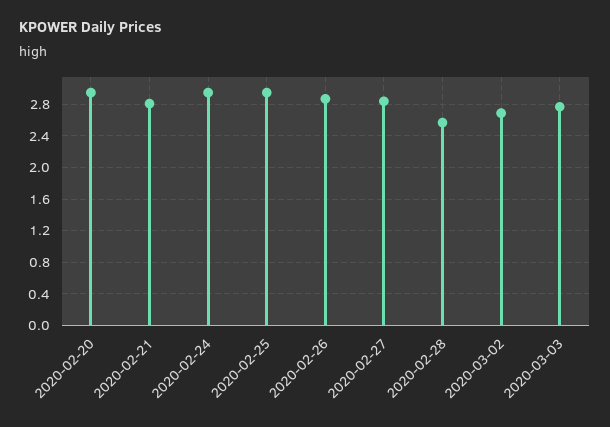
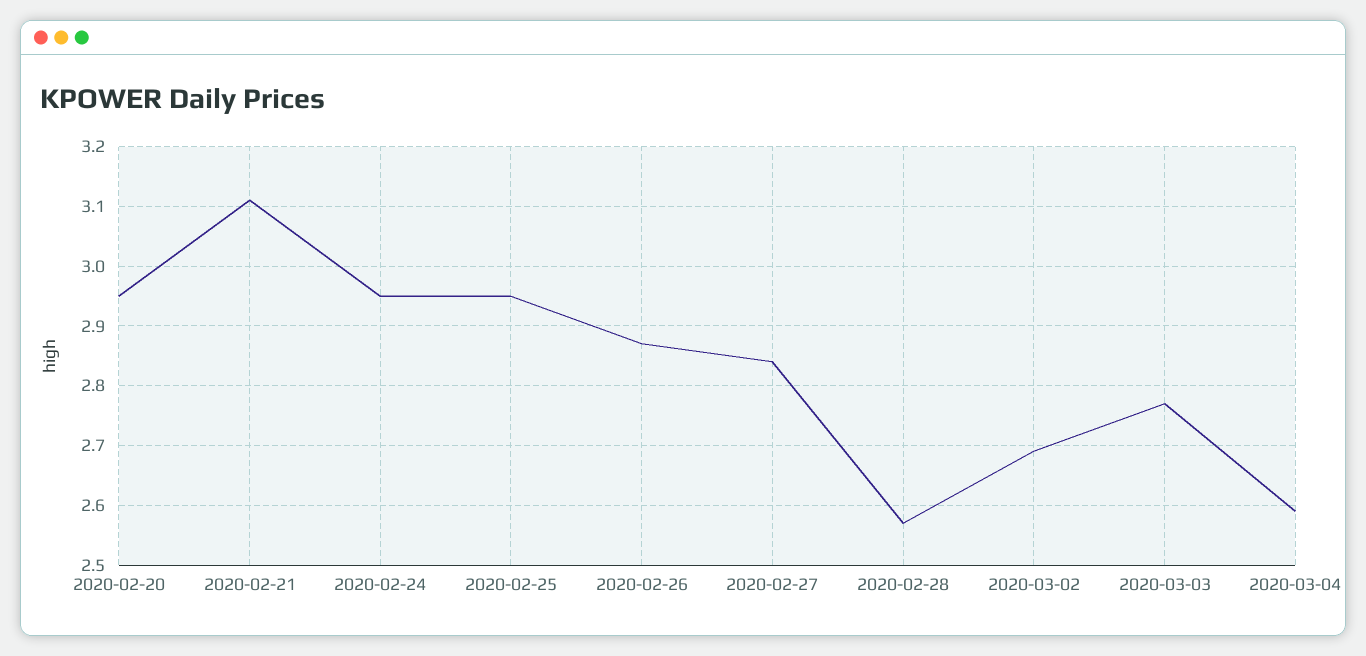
2020-02-21: 2.8 -> 3.1
2020-03-04: none -> 2.6

